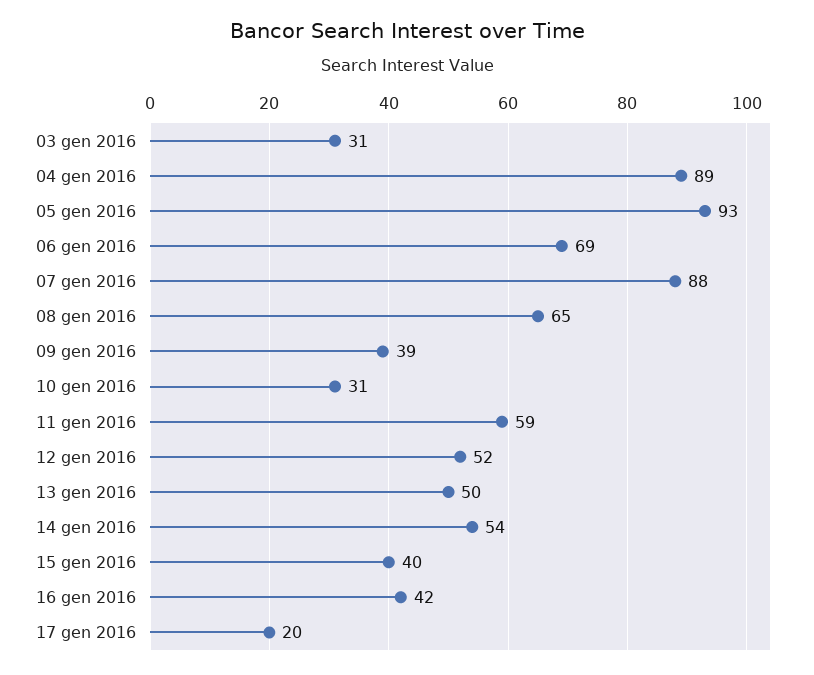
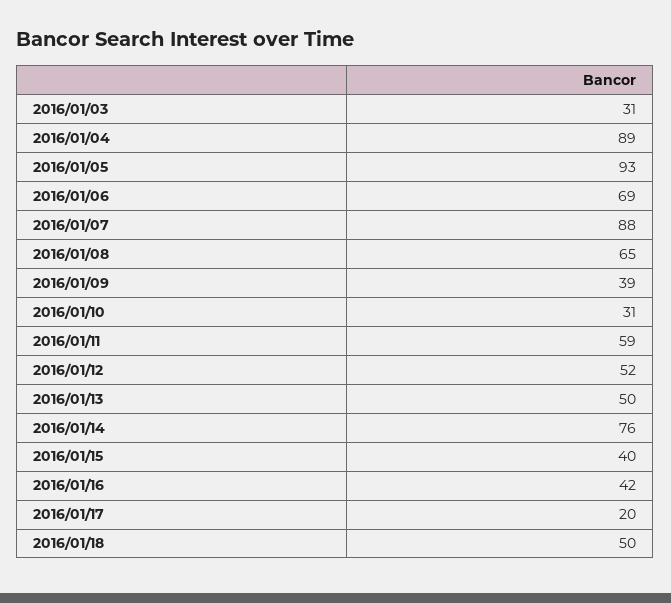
14 gen 2016: 54 -> 76
2016/01/18: none -> 50

